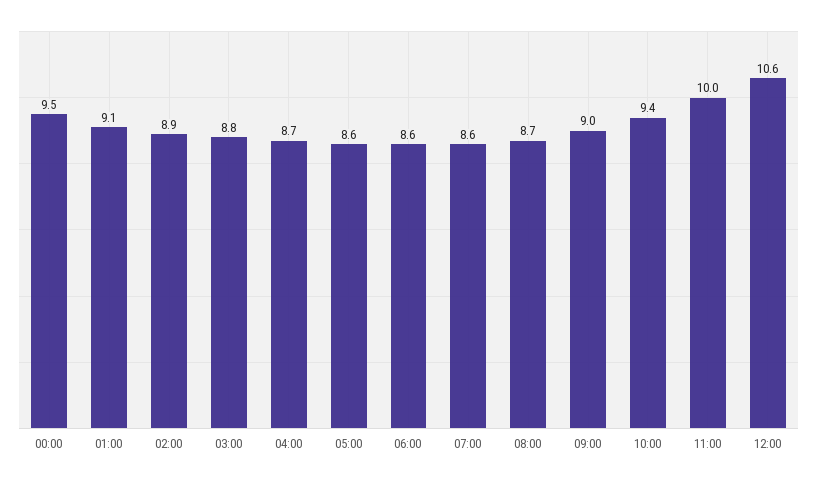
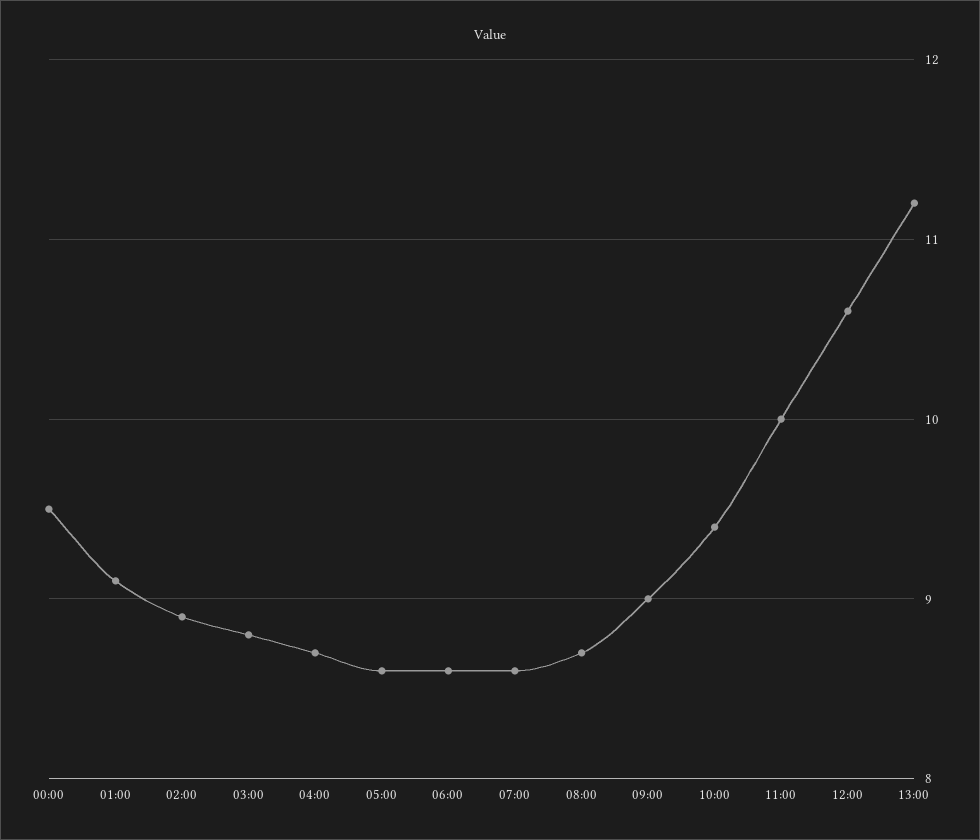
13:00: none -> 11.2

